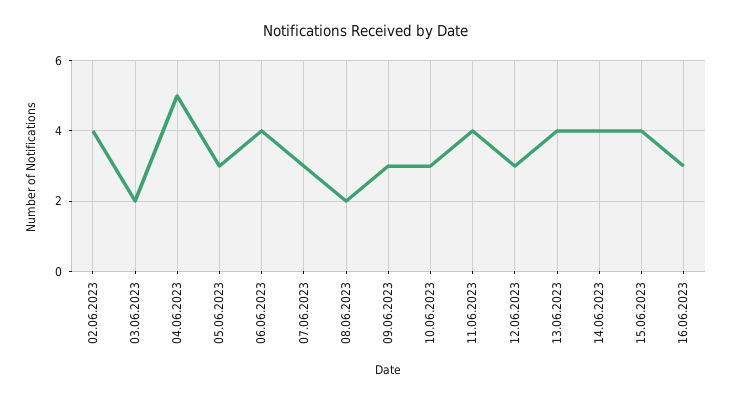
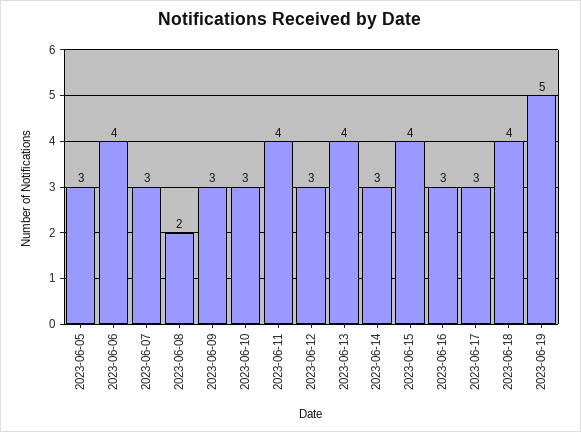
02.06.2023: 4 -> none
03.06.2023: 2 -> none
04.06.2023: 5 -> none
14.06.2023: 4 -> 3
2023-06-17: none -> 3
2023-06-18: none -> 4
2023-06-19: none -> 5

